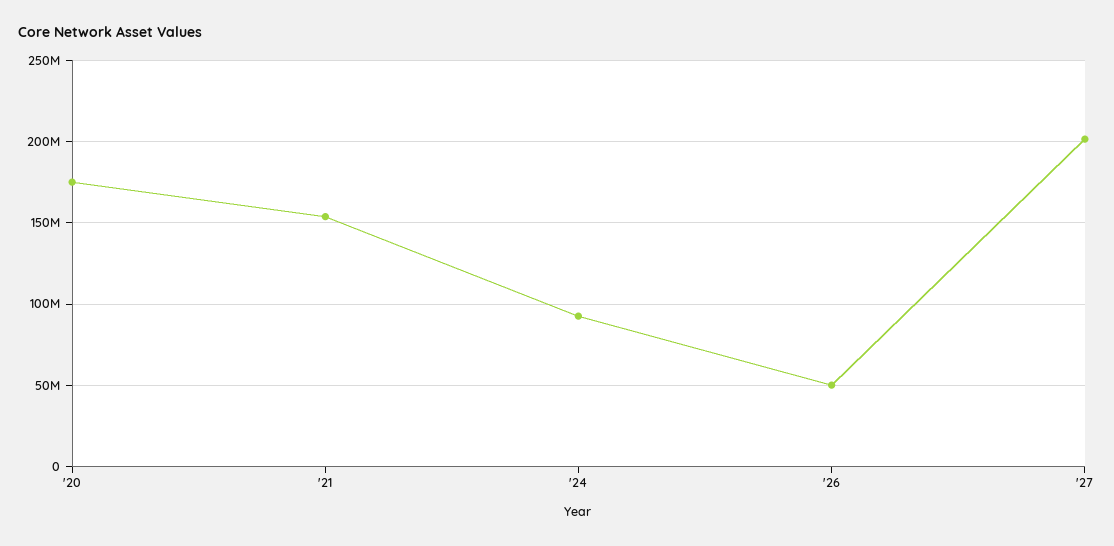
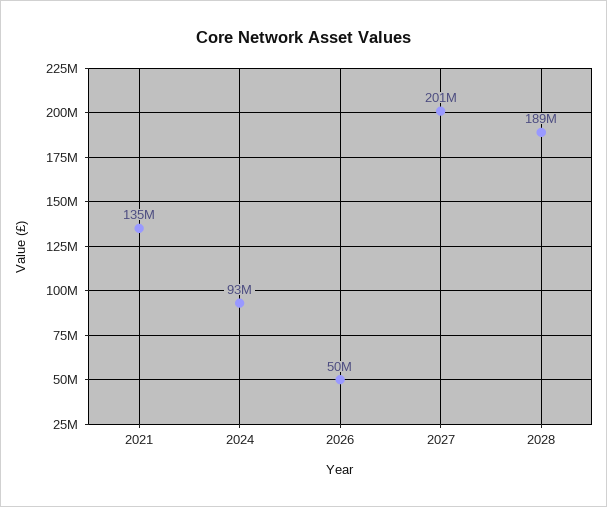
'20: 175000000 -> none
'21: 155000000 -> 135000000
2028: none -> 189000000

